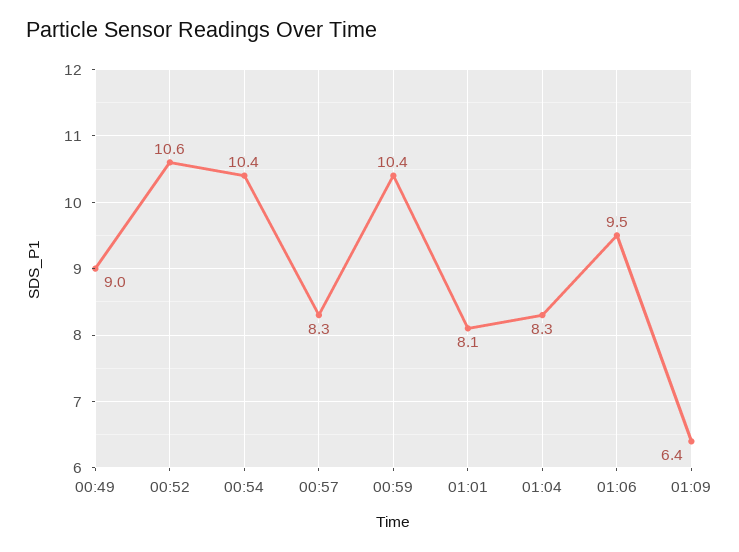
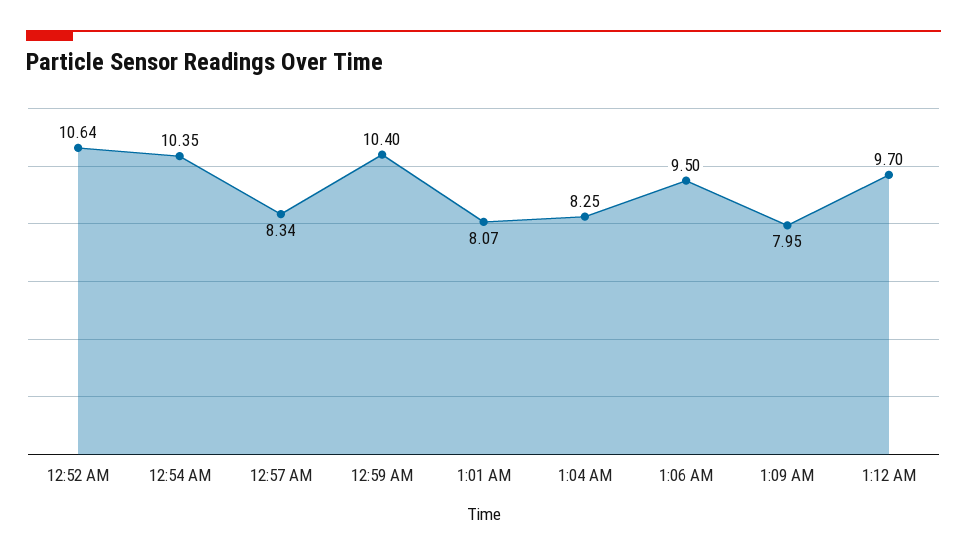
00:49: 9 -> none
01:09: 6.4 -> 7.95
1:12 AM: none -> 9.7

